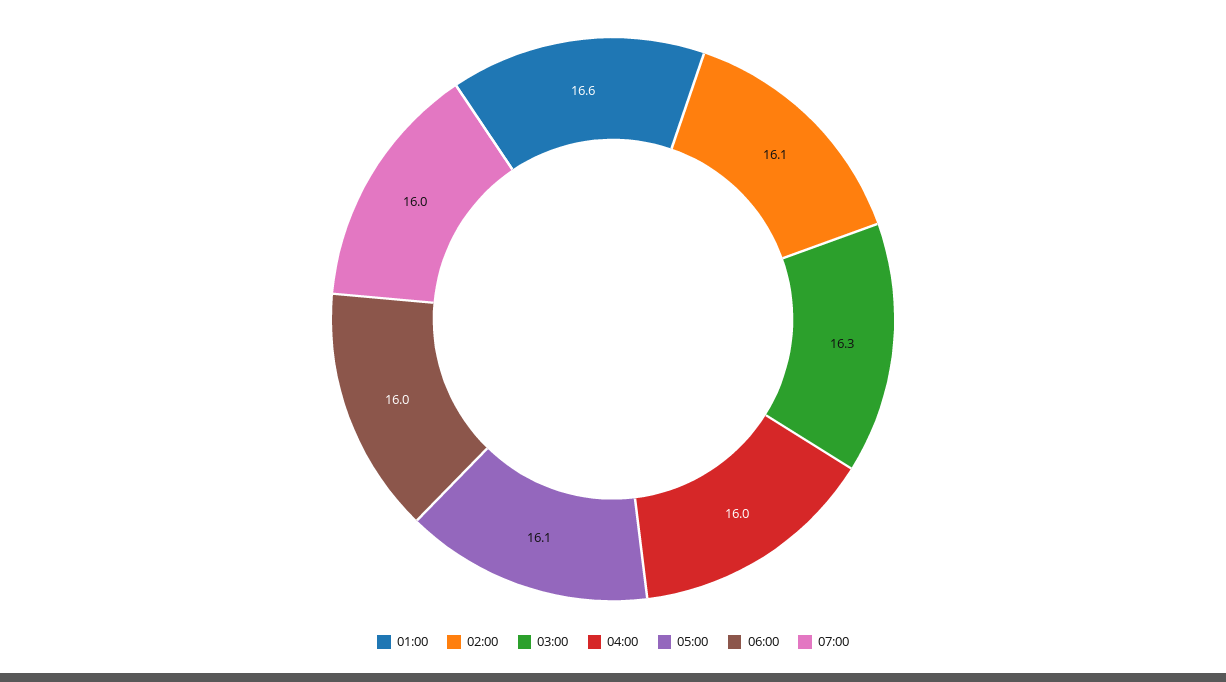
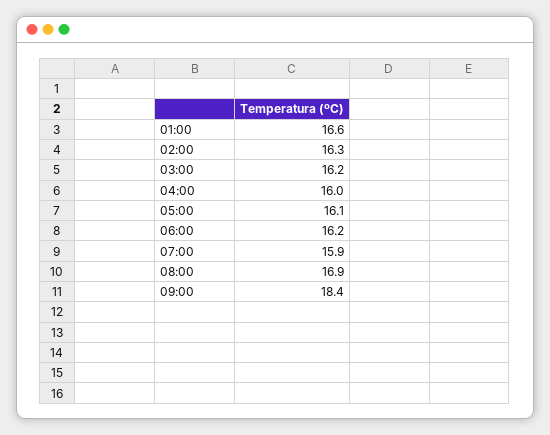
02:00: 16.1 -> 16.3
03:00: 16.3 -> 16.2
06:00: 16 -> 16.2
07:00: 16 -> 15.9
08:00: none -> 16.9
09:00: none -> 18.4

